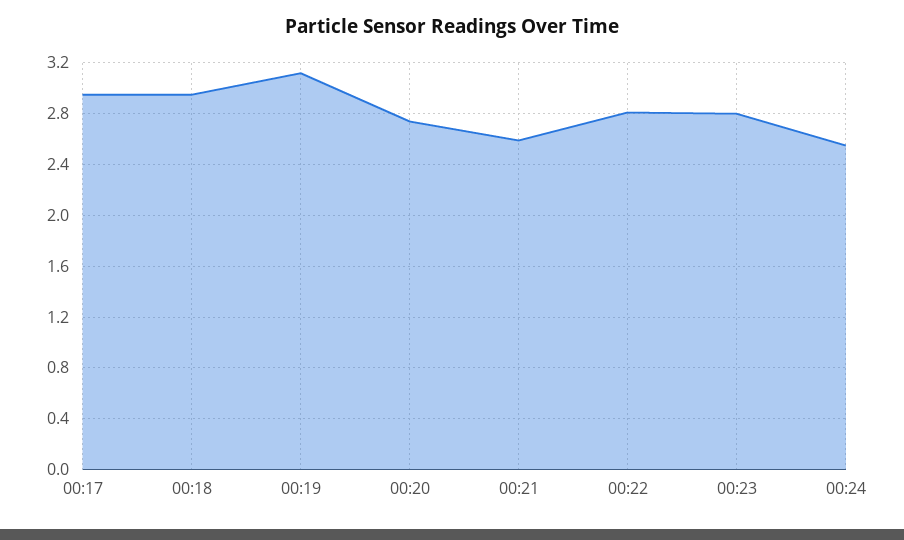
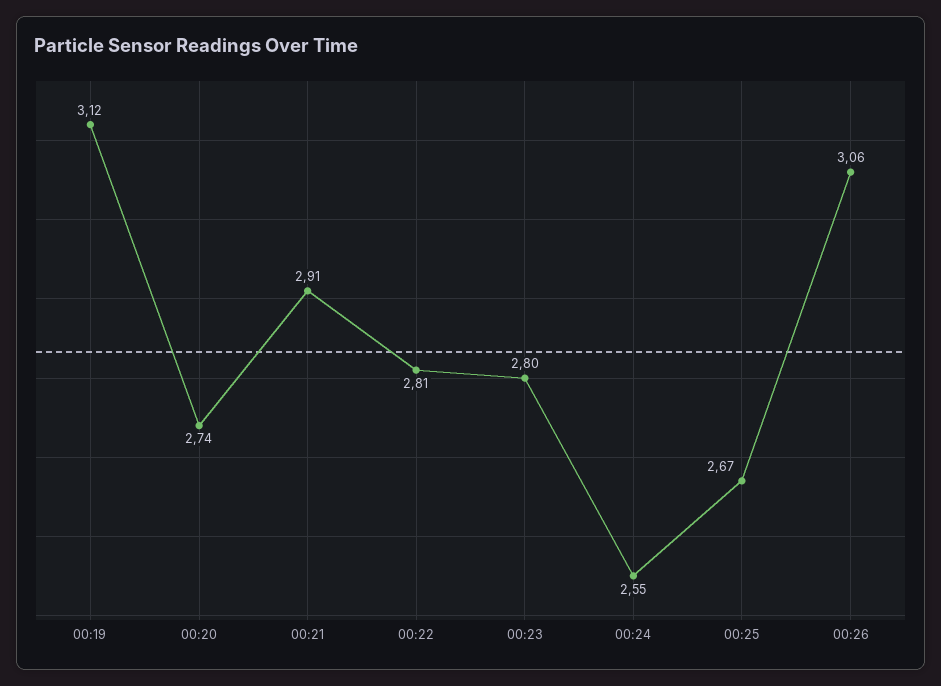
00:17: 2.95 -> none
00:18: 2.95 -> none
00:21: 2.6 -> 2.91
00:25: none -> 2.67
00:26: none -> 3.06

